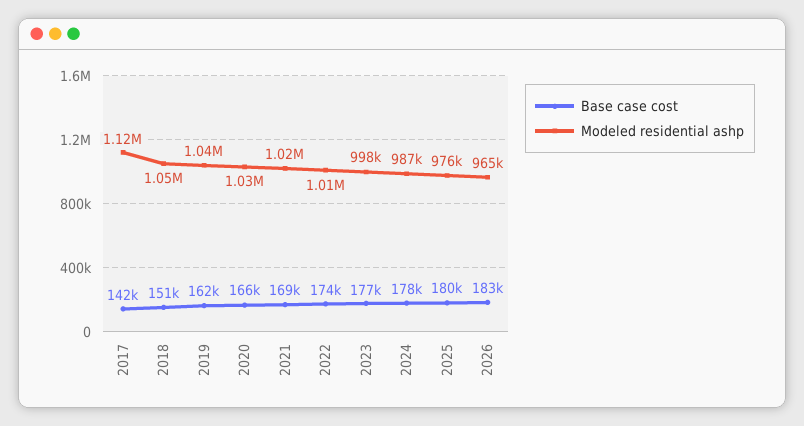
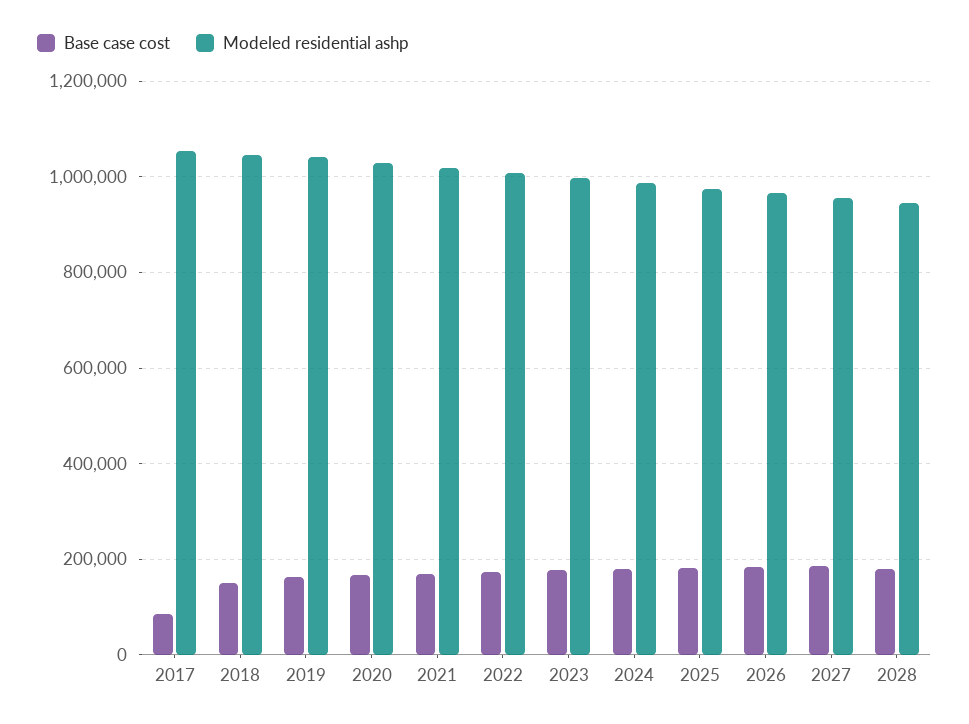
Base case cost, 2017: 142000 -> 80000
Modeled residential ashp, 2017: 1120000 -> 1060000
Base case cost, 2027: none -> 180000
Modeled residential ashp, 2027: none -> 960000
Base case cost, 2028: none -> 180000
Modeled residential ashp, 2028: none -> 940000

